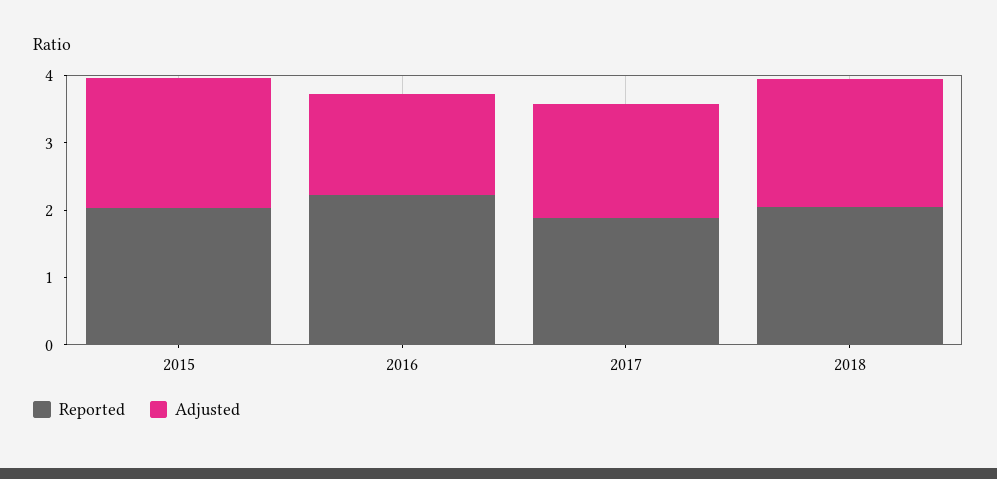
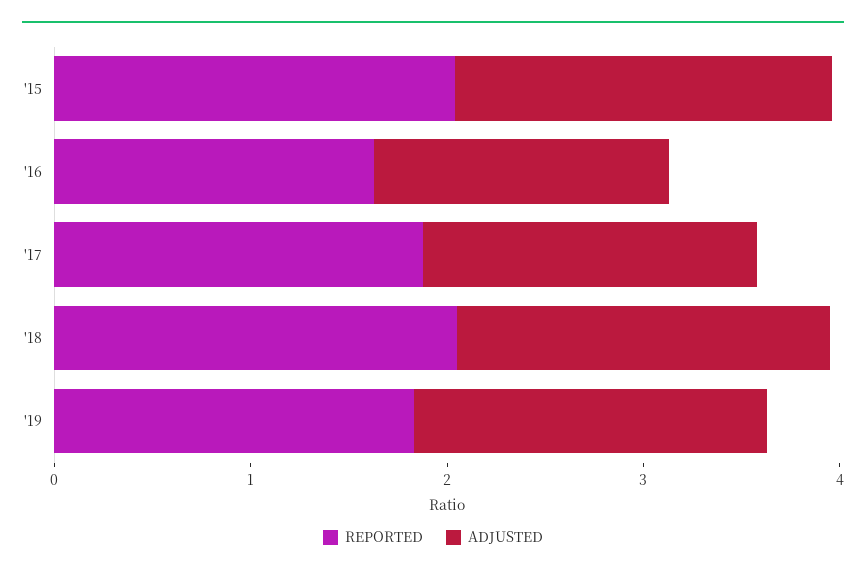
Reported, 2016: 2.2 -> 1.6
Reported, '19: none -> 1.8
Adjusted, '19: none -> 1.8

